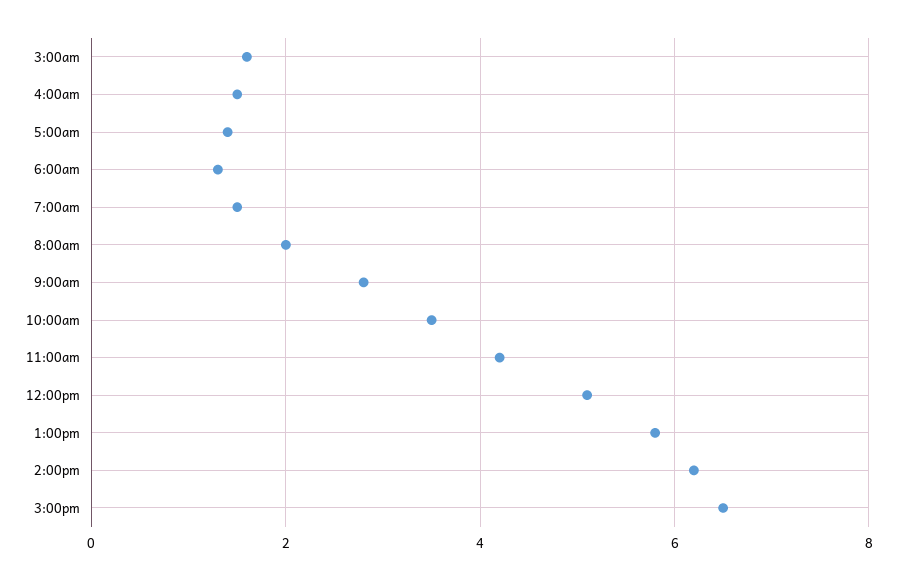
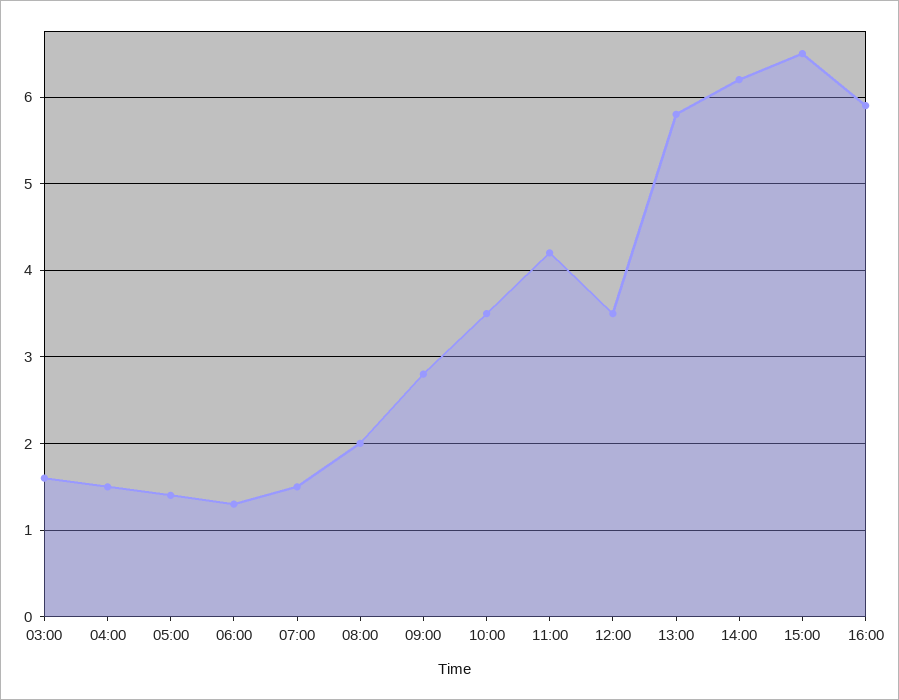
12:00pm: 5 -> 3.5
16:00: none -> 5.9

